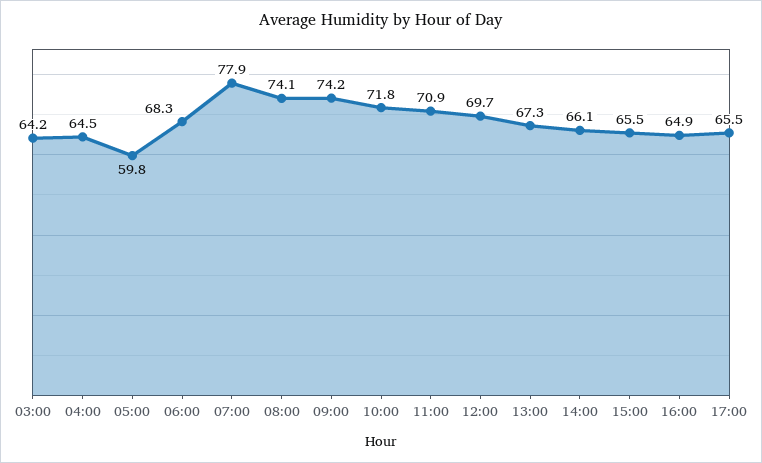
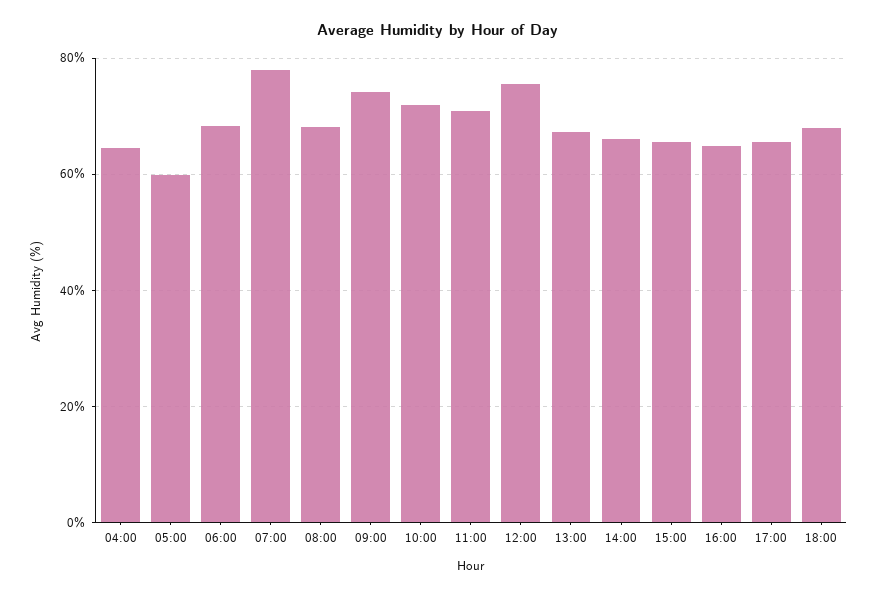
03:00: 64.2 -> none
08:00: 74.1 -> 68
12:00: 69.7 -> 76
18:00: none -> 68

